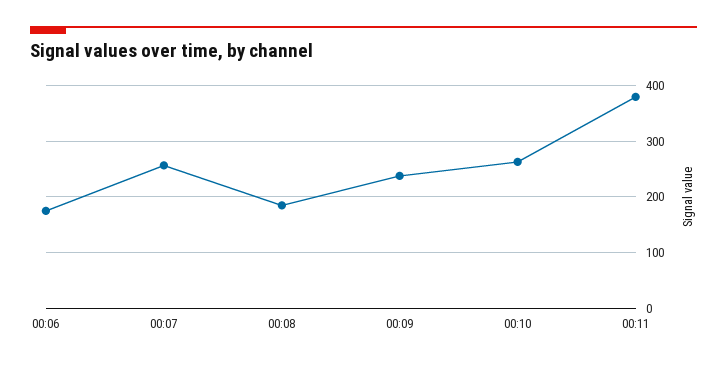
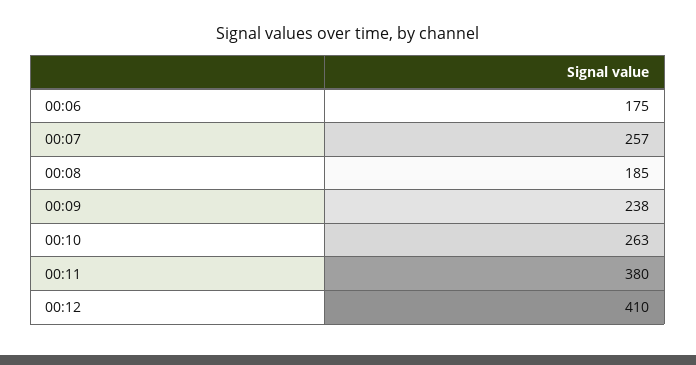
00:12: none -> 410

